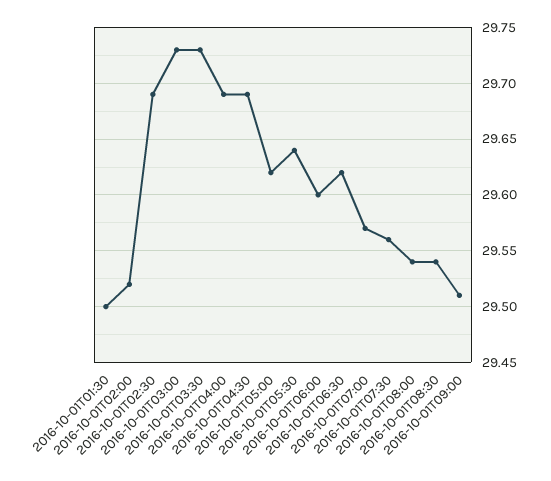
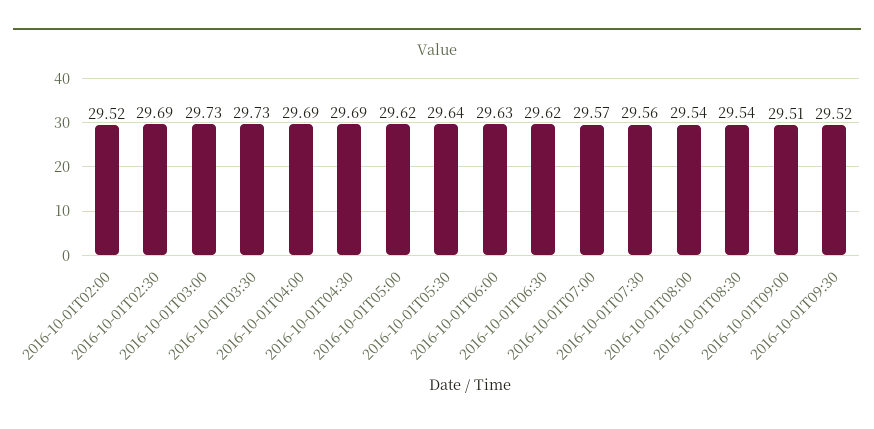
2016-10-01T01:30: 29.5 -> none
2016-10-01T06:00: 29.6 -> 29.63
2016-10-01T09:30: none -> 29.52

